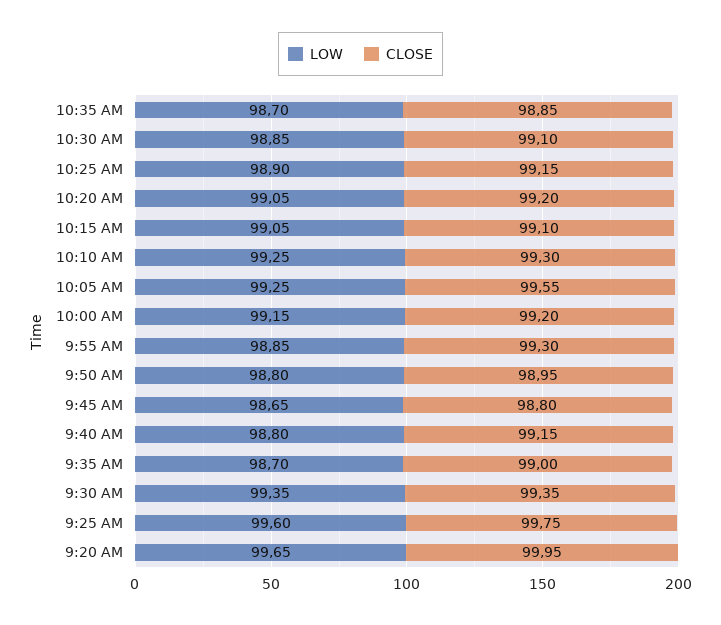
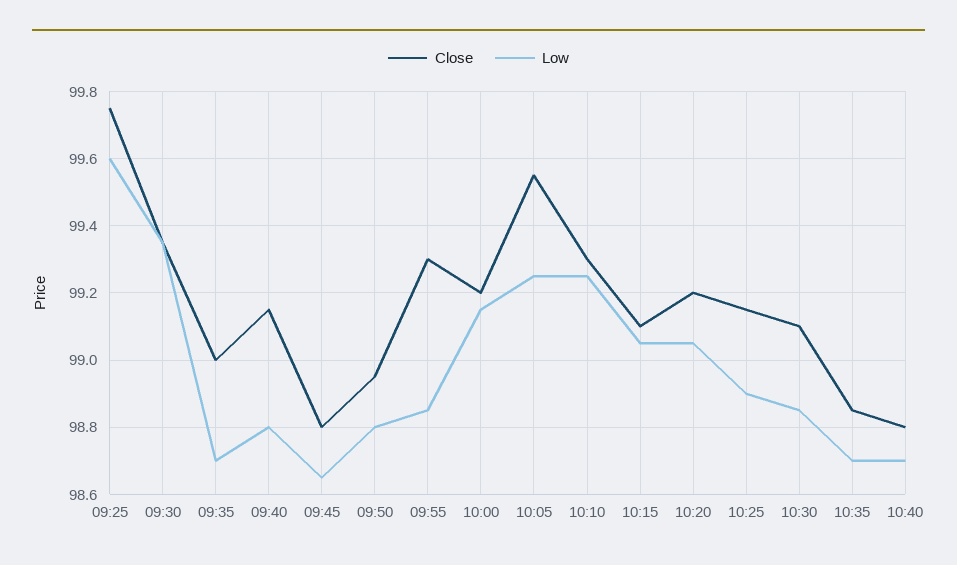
LOW, 9:20 AM: 99.65 -> none
CLOSE, 9:20 AM: 99.95 -> none
CLOSE, 10:40: none -> 98.8
LOW, 10:40: none -> 98.7

